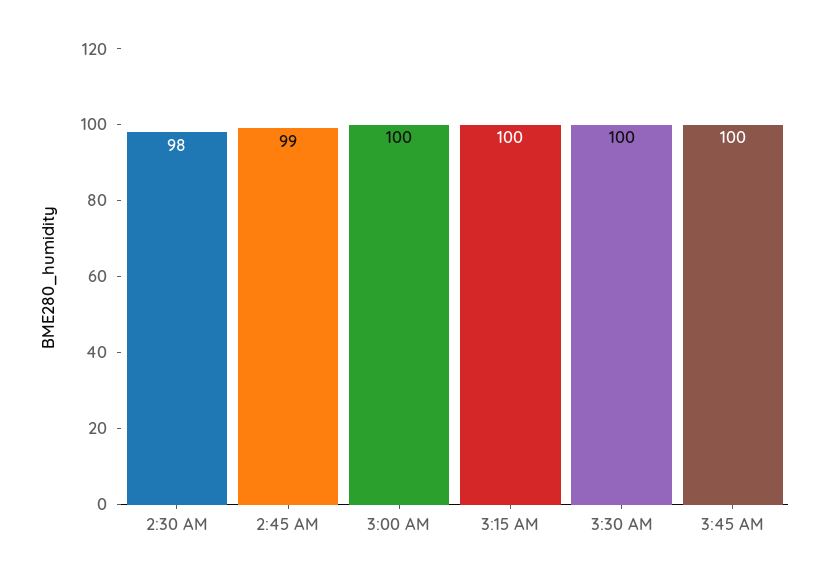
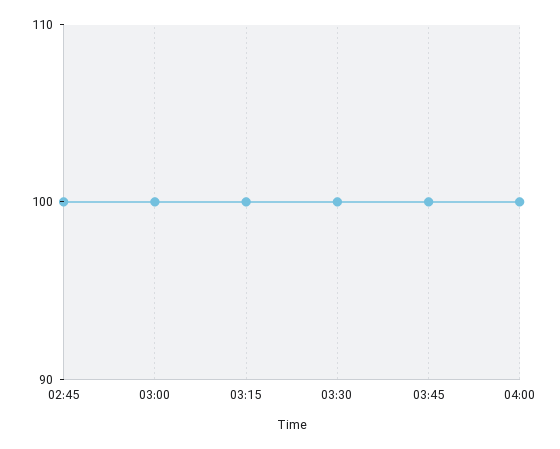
2:30 AM: 98 -> none
2:45 AM: 99 -> 100
04:00: none -> 100

